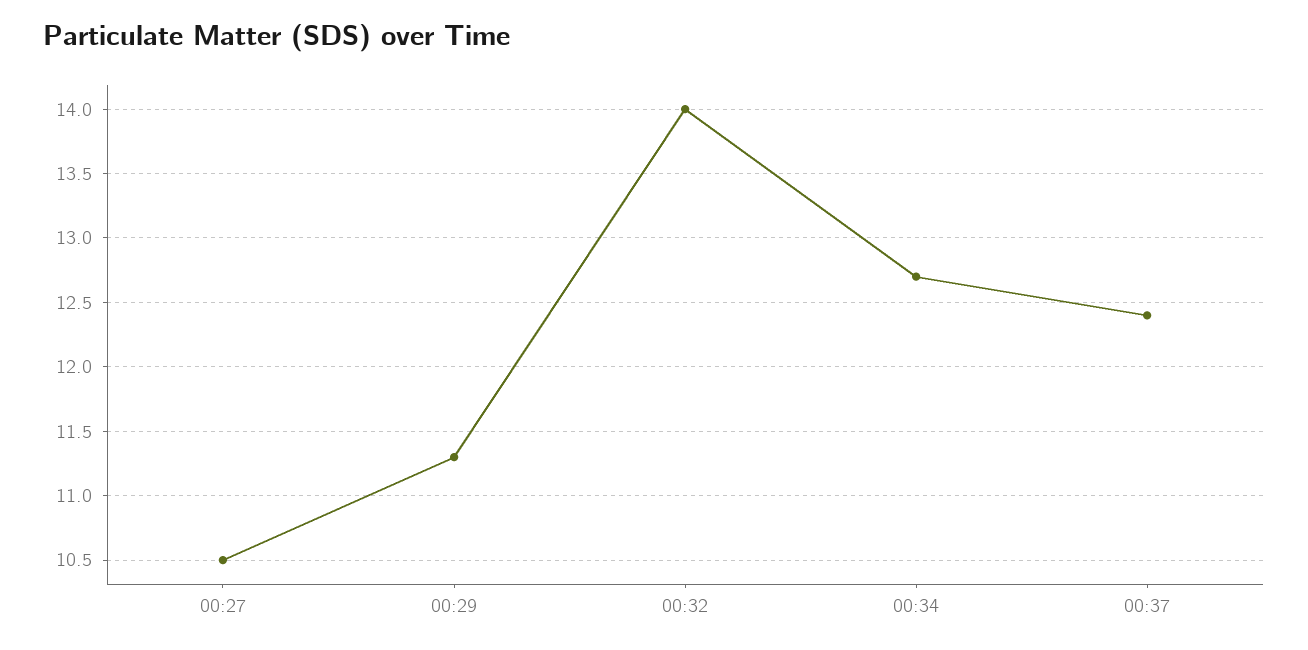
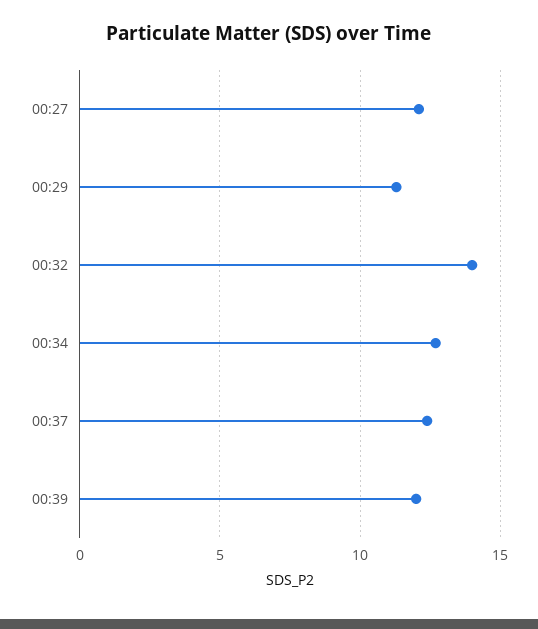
00:27: 10.5 -> 12
00:39: none -> 12

